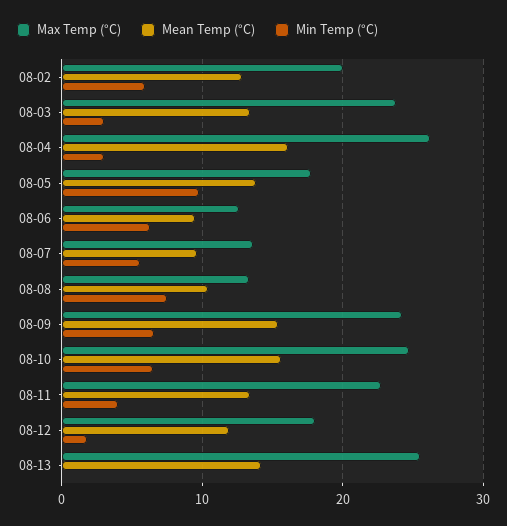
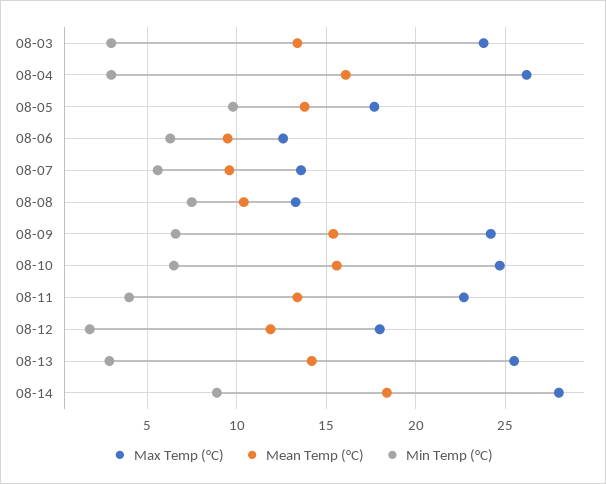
Max Temp (°C), 08-02: 20 -> none
Mean Temp (°C), 08-02: 13 -> none
Min Temp (°C), 08-02: 6 -> none
Min Temp (°C), 08-13: 0 -> 3
Max Temp (°C), 08-14: none -> 28
Mean Temp (°C), 08-14: none -> 18.5
Min Temp (°C), 08-14: none -> 9

